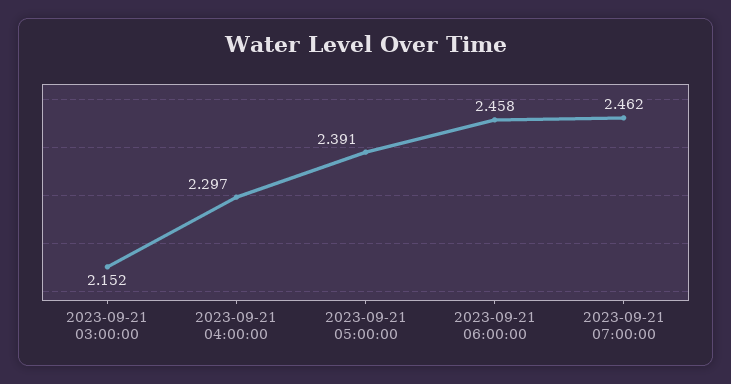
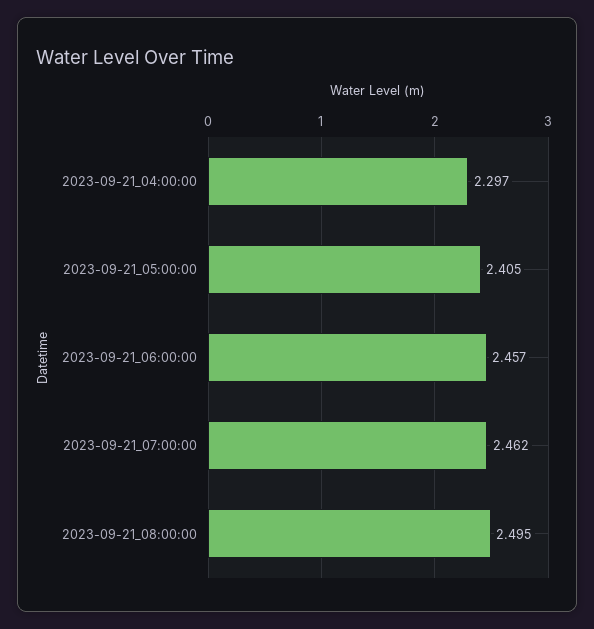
2023-09-21 03:00:00: 2.152 -> none
2023-09-21 05:00:00: 2.391 -> 2.405
2023-09-21 06:00:00: 2.458 -> 2.457
2023-09-21_08:00:00: none -> 2.495

